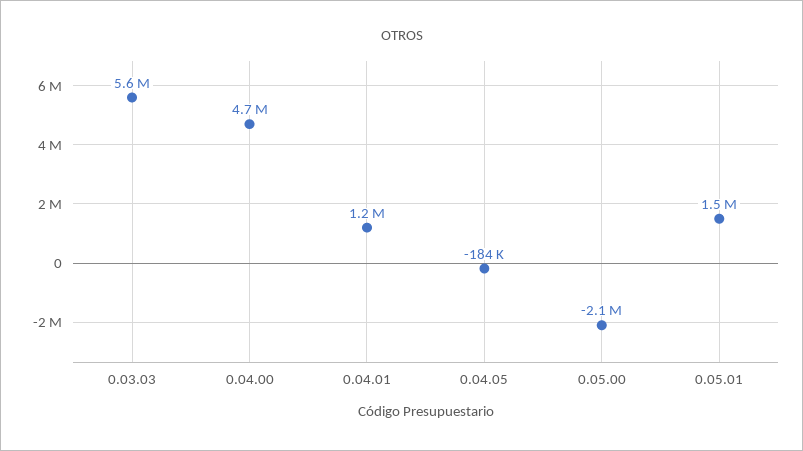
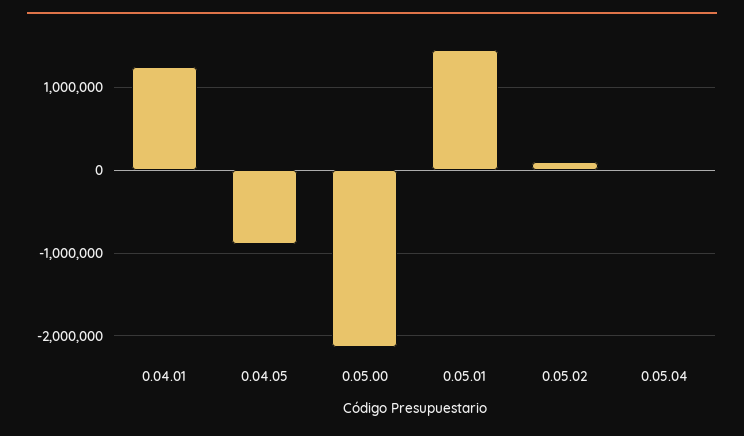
0.03.03: 5600000 -> none
0.04.00: 4700000 -> none
0.04.05: -184000 -> -900000
0.05.02: none -> 100000
0.05.04: none -> 0

